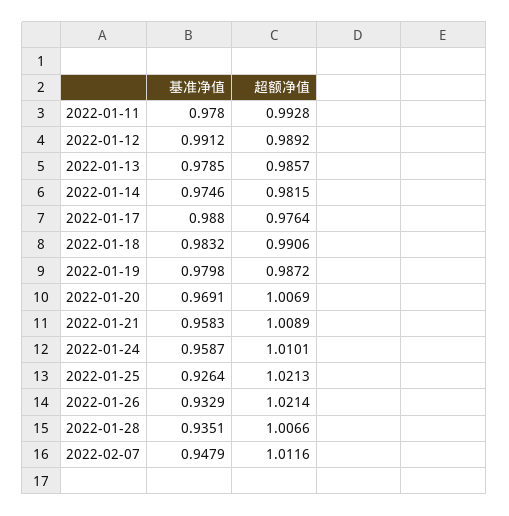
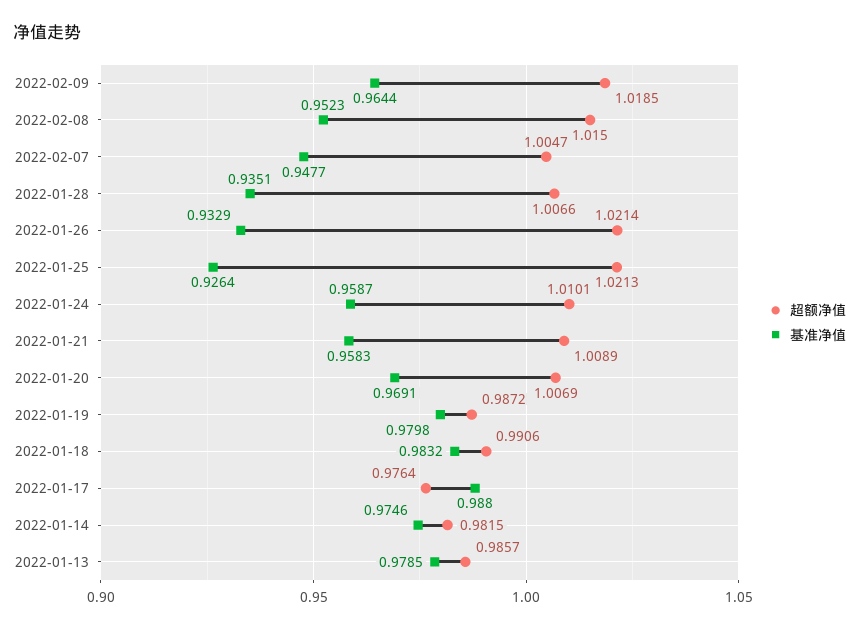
基准净值, 2022-01-11: 0.978 -> none
超额净值, 2022-01-11: 0.9928 -> none
基准净值, 2022-01-12: 0.9912 -> none
超额净值, 2022-01-12: 0.9892 -> none
基准净值, 2022-02-07: 0.9479 -> 0.9477
超额净值, 2022-02-07: 1.0116 -> 1.0047
超额净值, 2022-02-09: none -> 1.0185
基准净值, 2022-02-09: none -> 0.9644
超额净值, 2022-02-08: none -> 1.015
基准净值, 2022-02-08: none -> 0.9523

